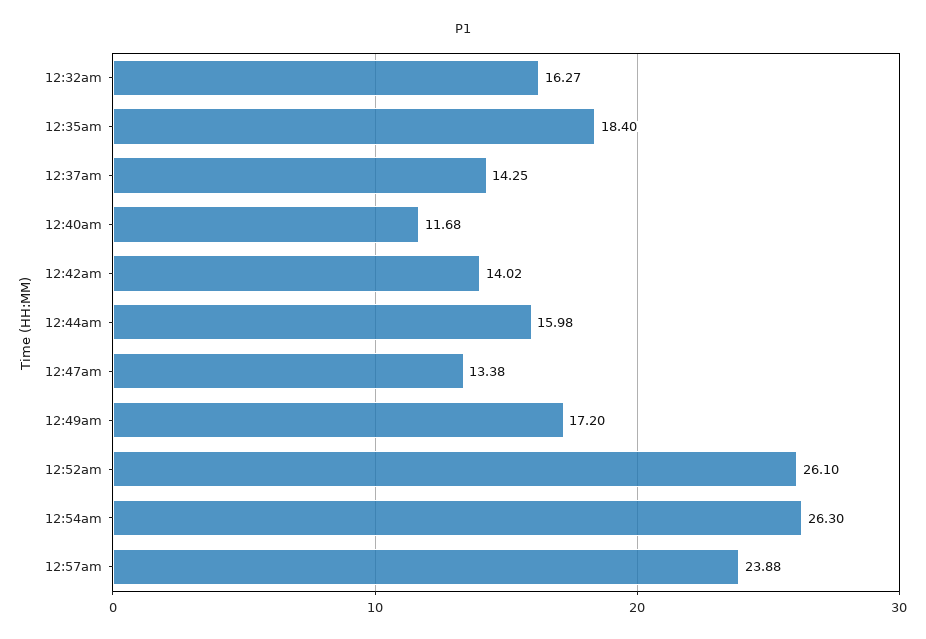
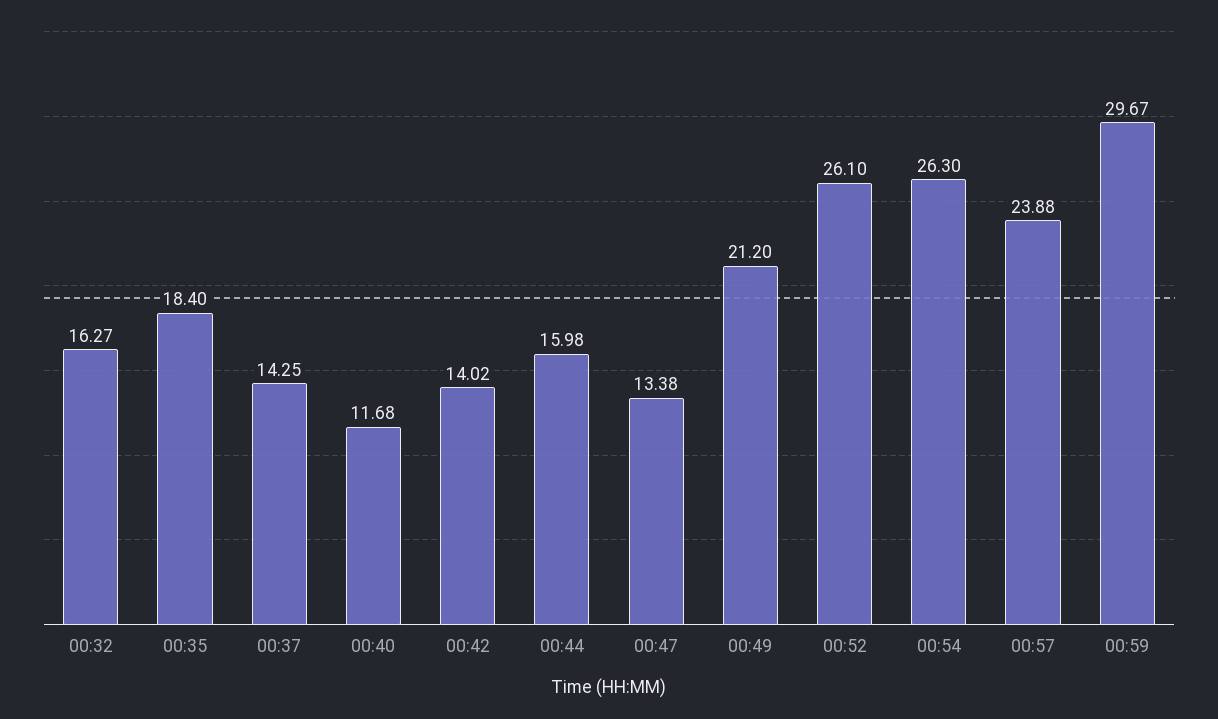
12:49am: 17.2 -> 21.2
00:59: none -> 29.67

